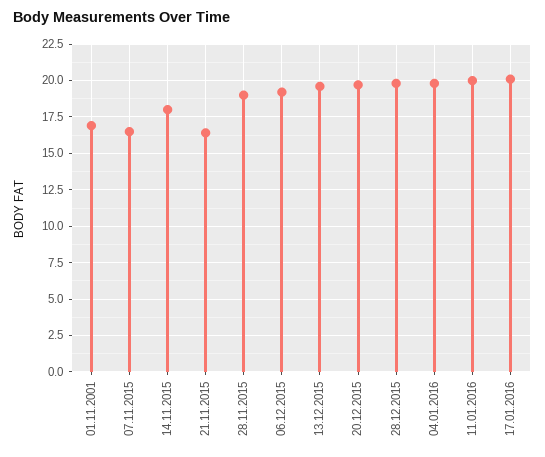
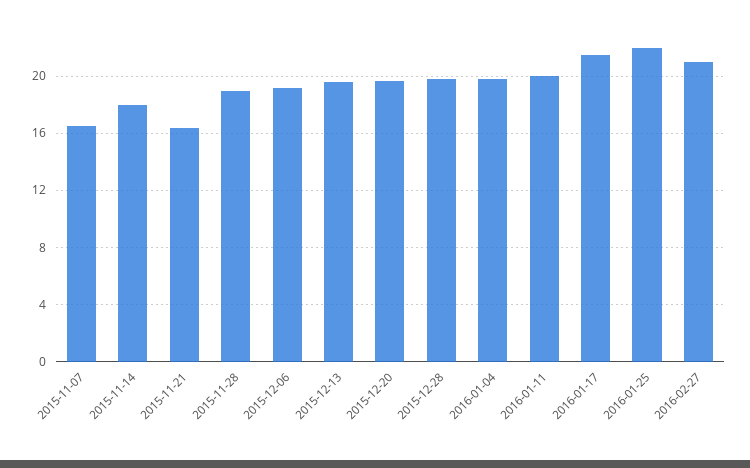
01.11.2001: 17 -> none
17.01.2016: 20 -> 21.5
2016-01-25: none -> 22
2016-02-27: none -> 21

